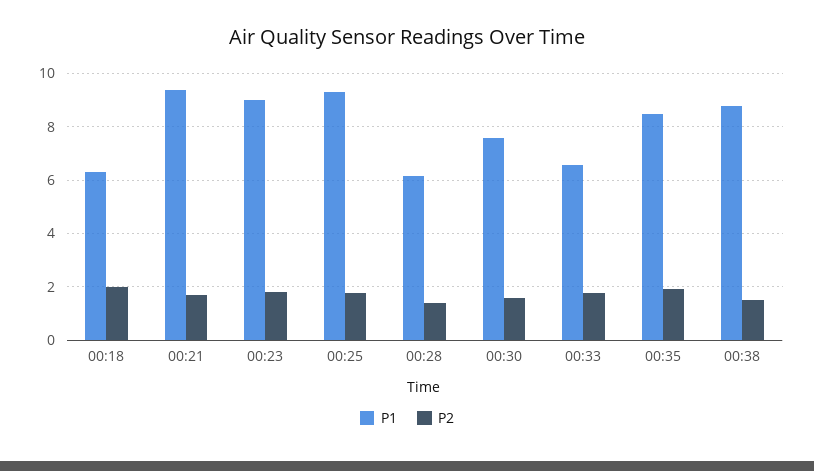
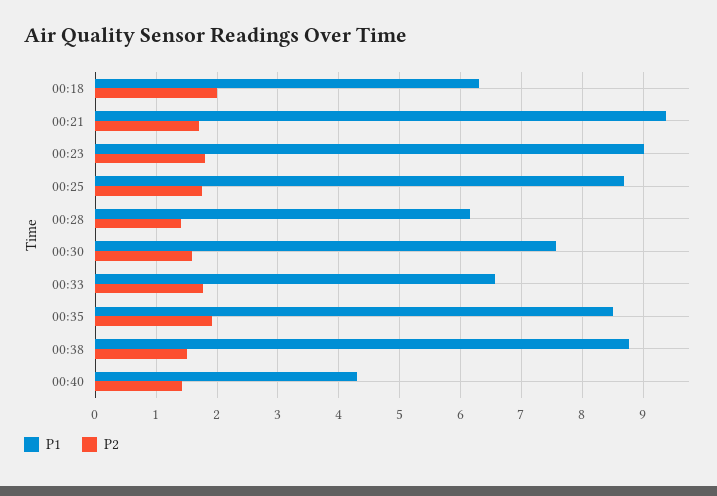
P1, 00:25: 9.25 -> 8.7
P1, 00:40: none -> 4.3
P2, 00:40: none -> 1.4

